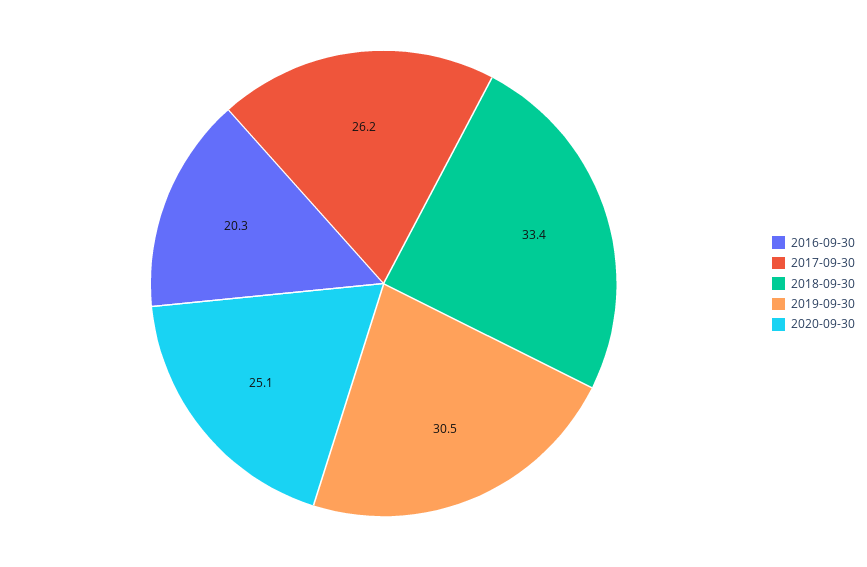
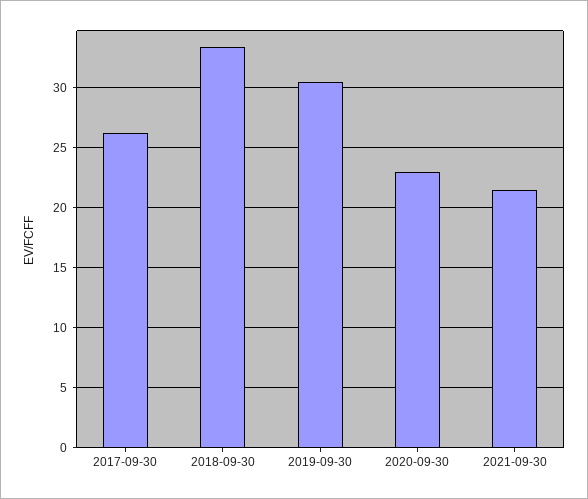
2016-09-30: 20.3 -> none
2020-09-30: 25.1 -> 23
2021-09-30: none -> 21.5

